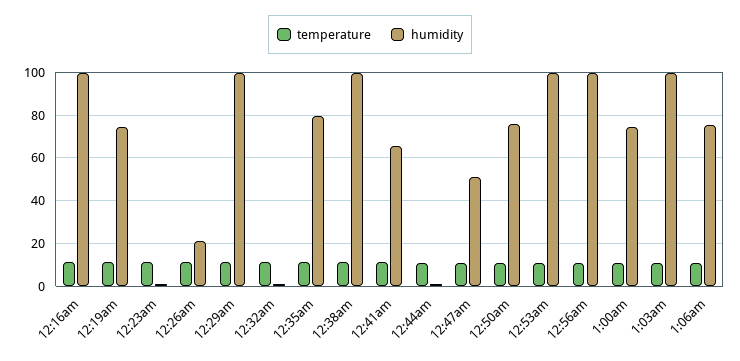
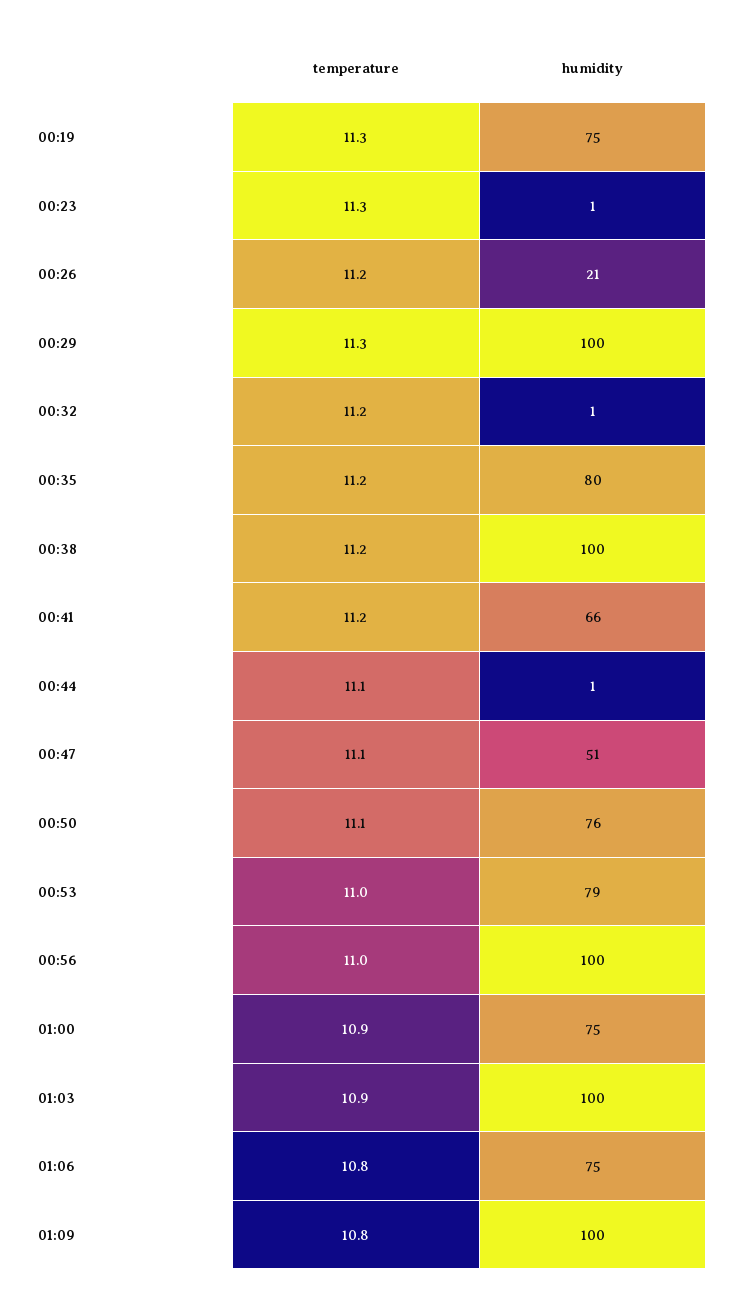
temperature, 12:16am: 10 -> none
humidity, 12:16am: 100 -> none
humidity, 12:53am: 100 -> 79
temperature, 01:09: none -> 10.8
humidity, 01:09: none -> 100

